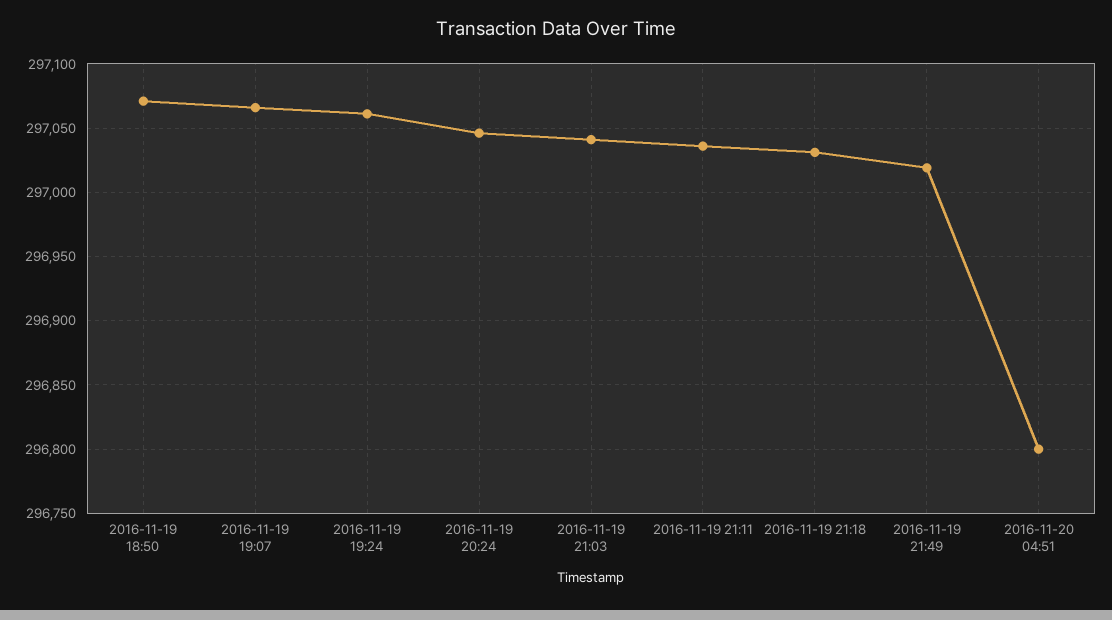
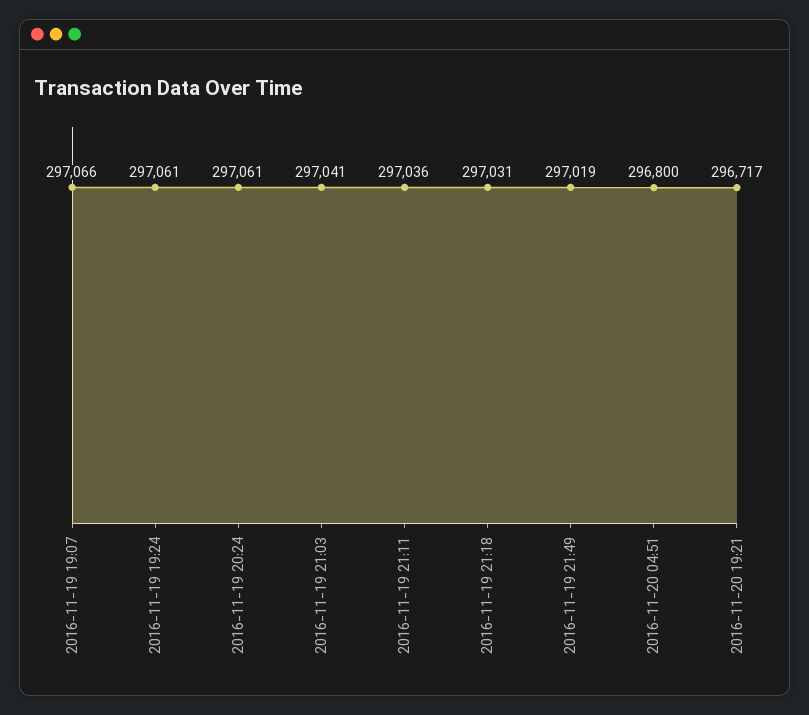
2016-11-19 18:50: 297070 -> none
2016-11-19 20:24: 297045 -> 297061
2016-11-20 19:21: none -> 296717

